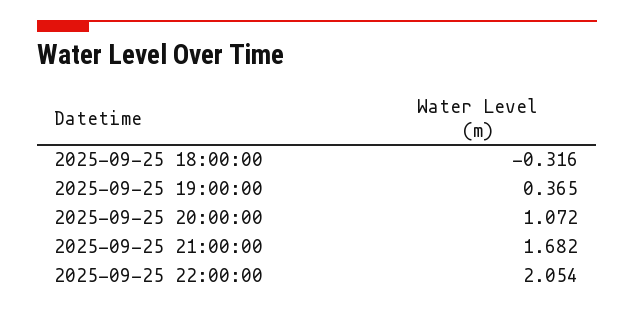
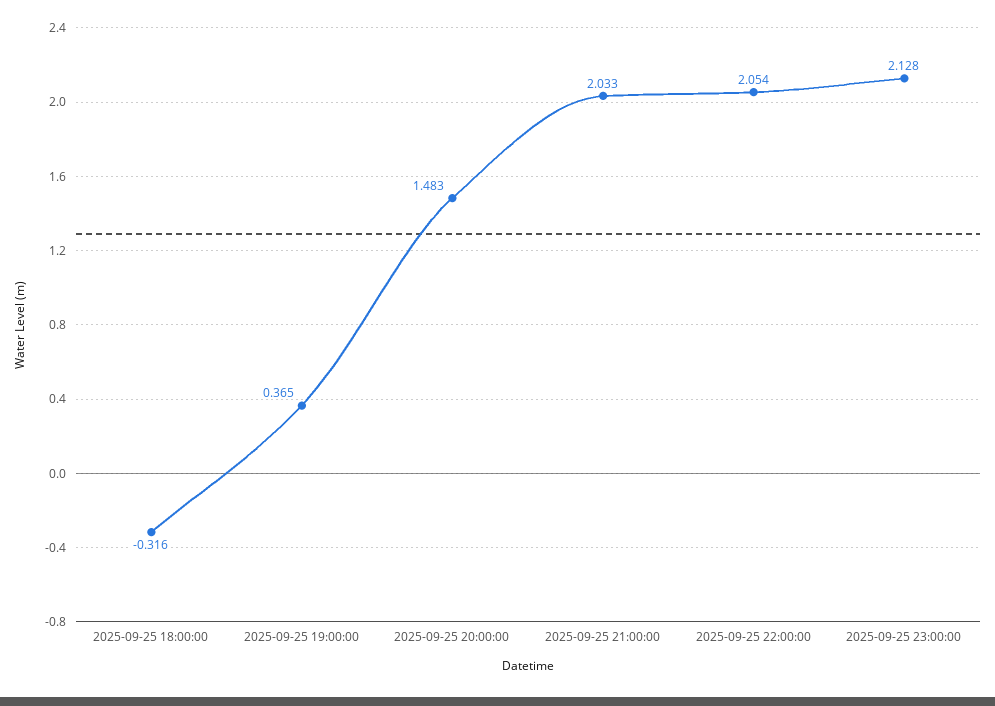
2025-09-25 20:00:00: 1.072 -> 1.483
2025-09-25 21:00:00: 1.682 -> 2.033
2025-09-25 23:00:00: none -> 2.128

